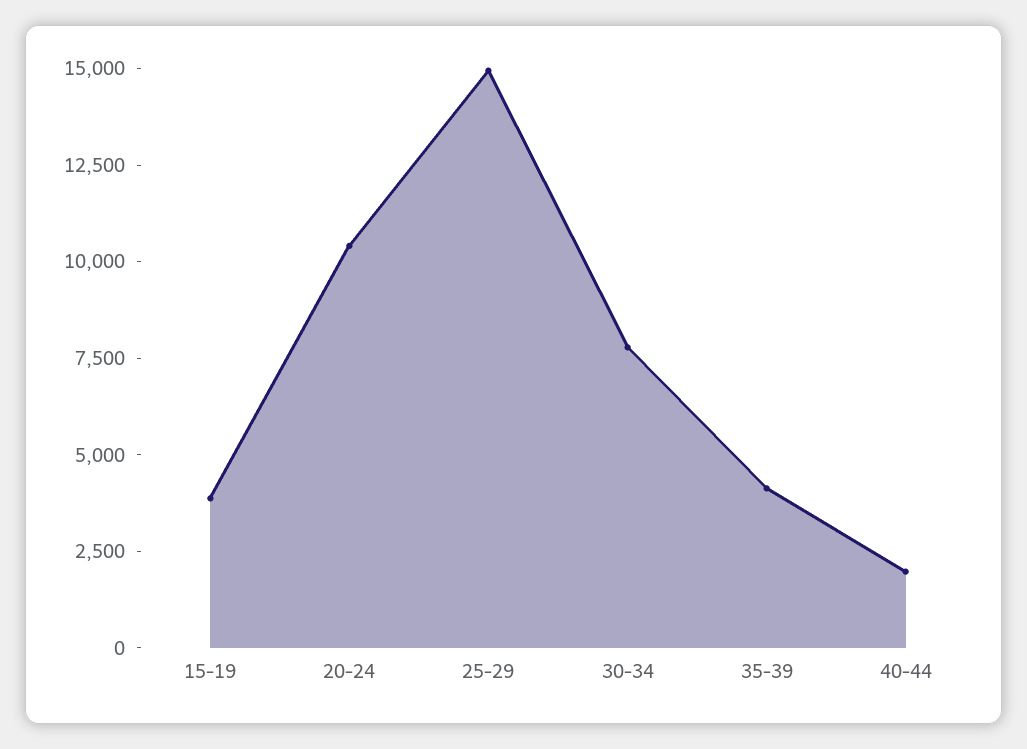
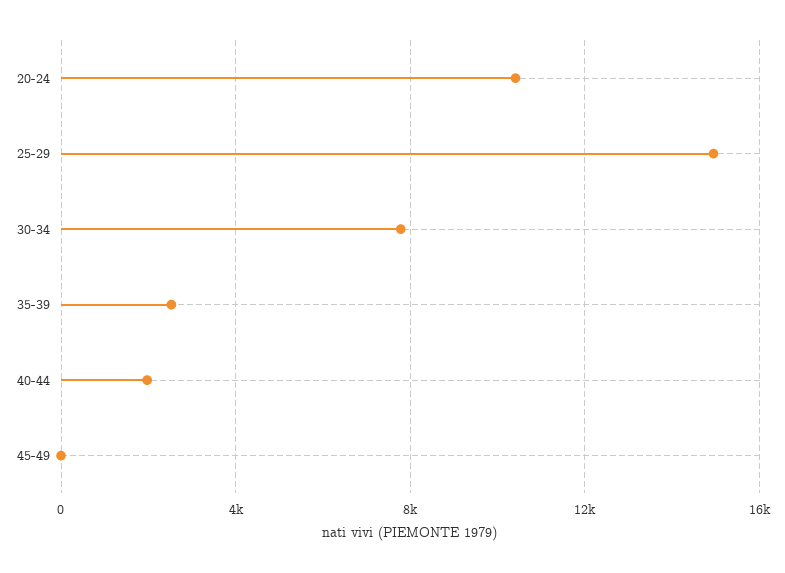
15-19: 4000 -> none
35-39: 4000 -> 2500
45-49: none -> 0

